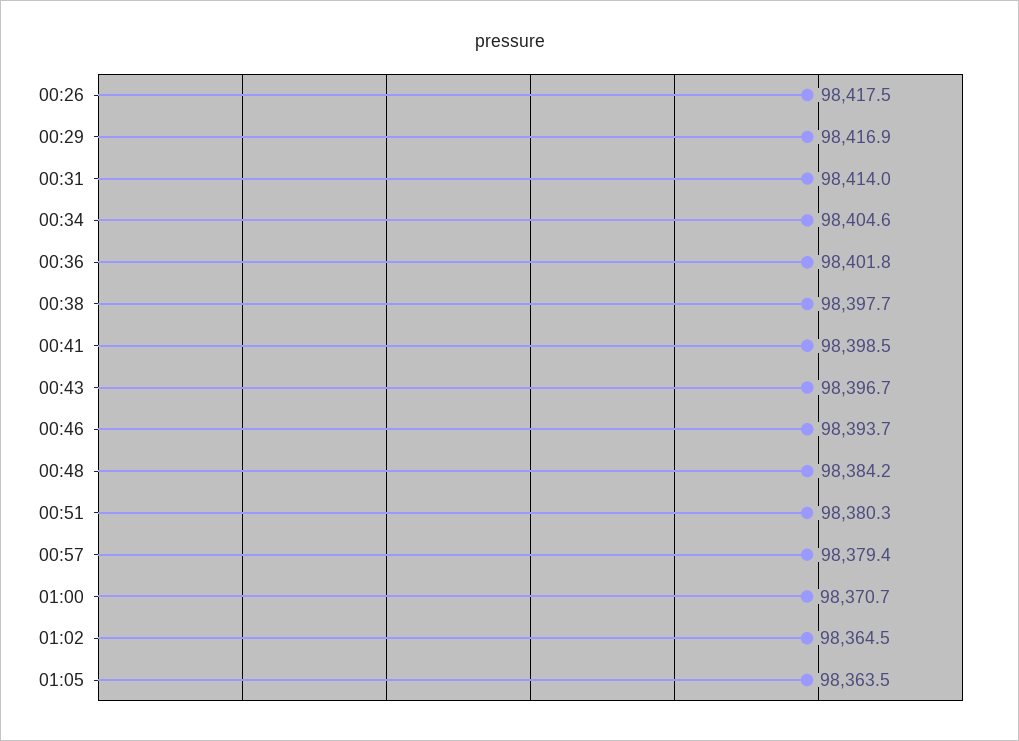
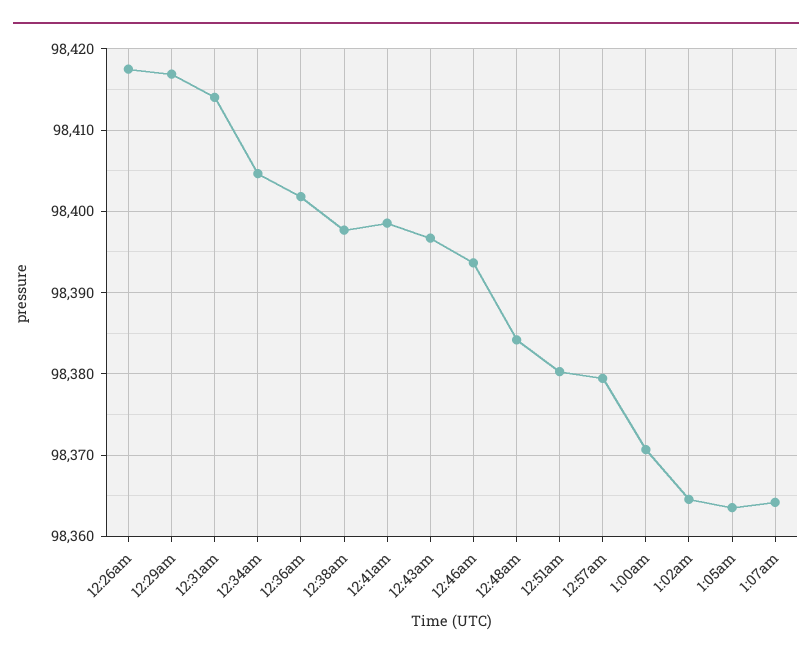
1:07am: none -> 98364

